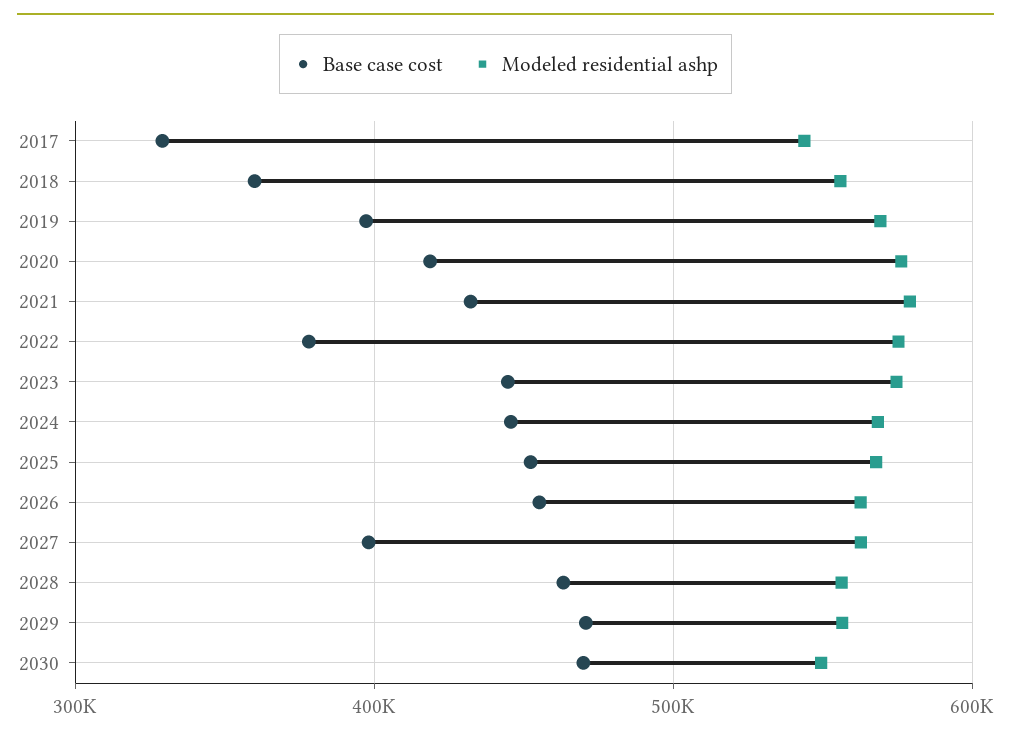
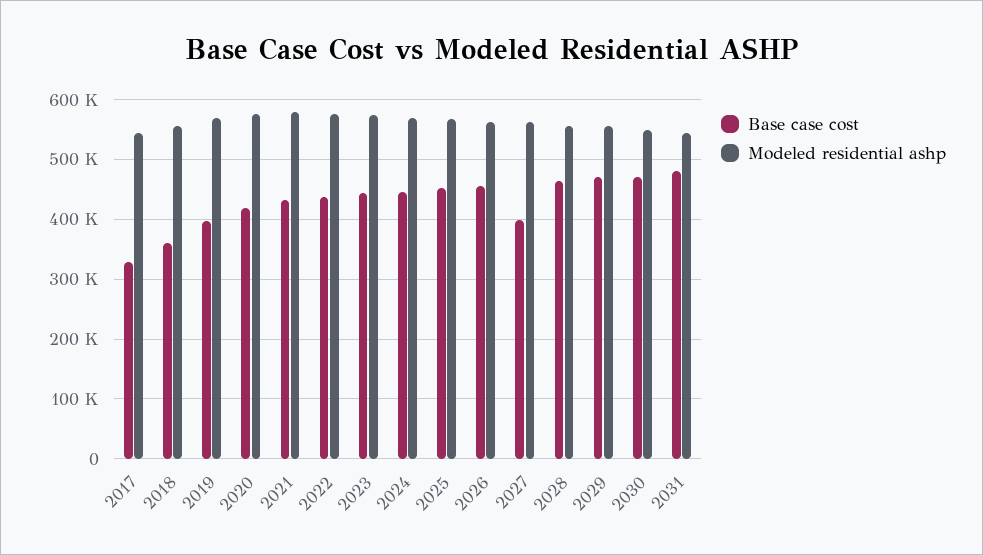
Base case cost, 2022: 380000 -> 440000
Base case cost, 2031: none -> 480000
Modeled residential ashp, 2031: none -> 540000

